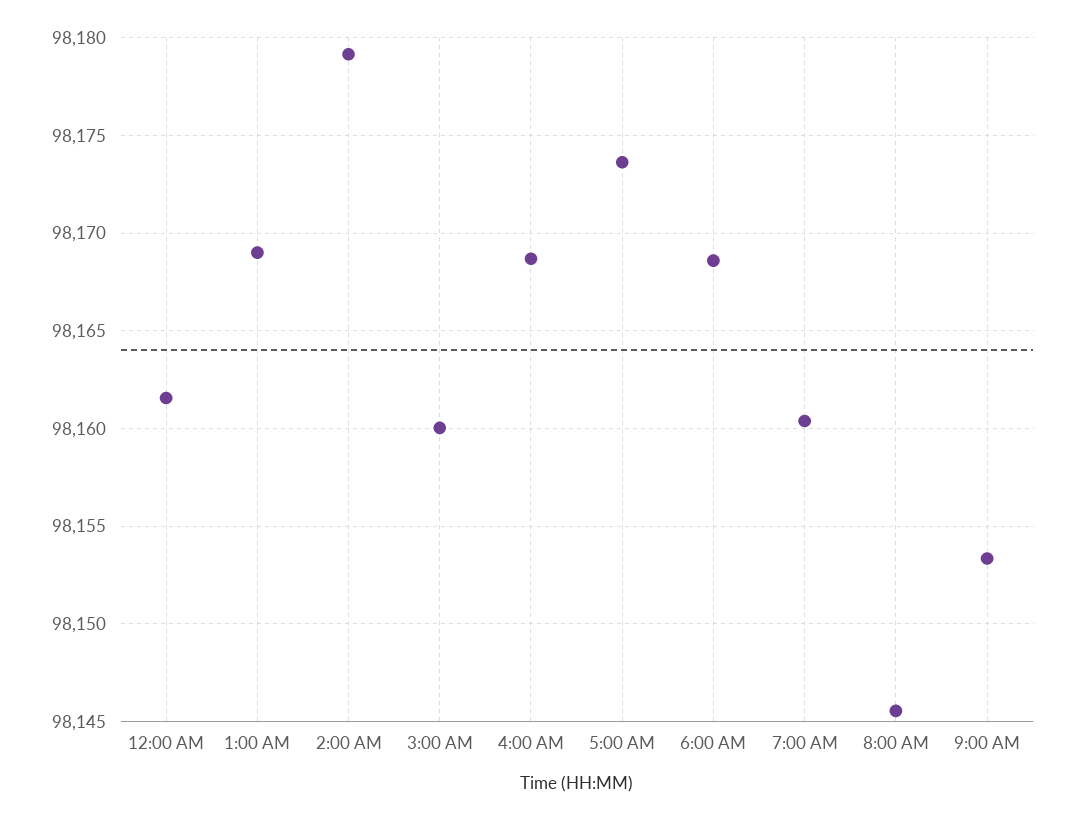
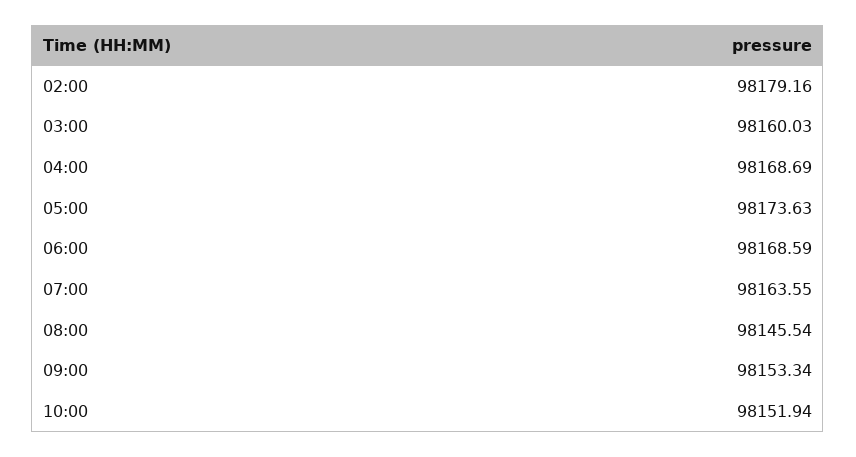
12:00 AM: 98161.5 -> none
1:00 AM: 98169 -> none
7:00 AM: 98160.5 -> 98163.55
10:00: none -> 98151.94

